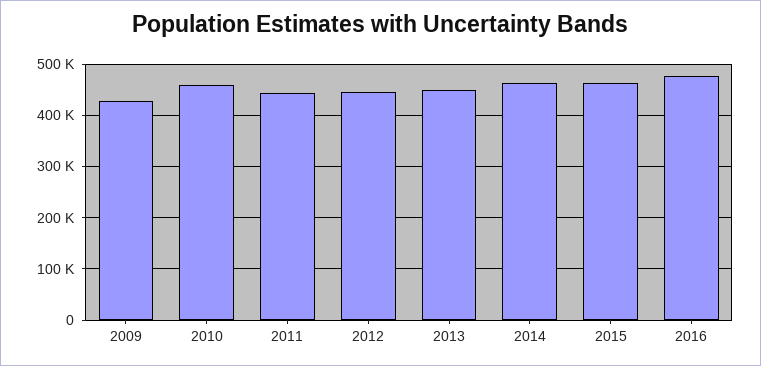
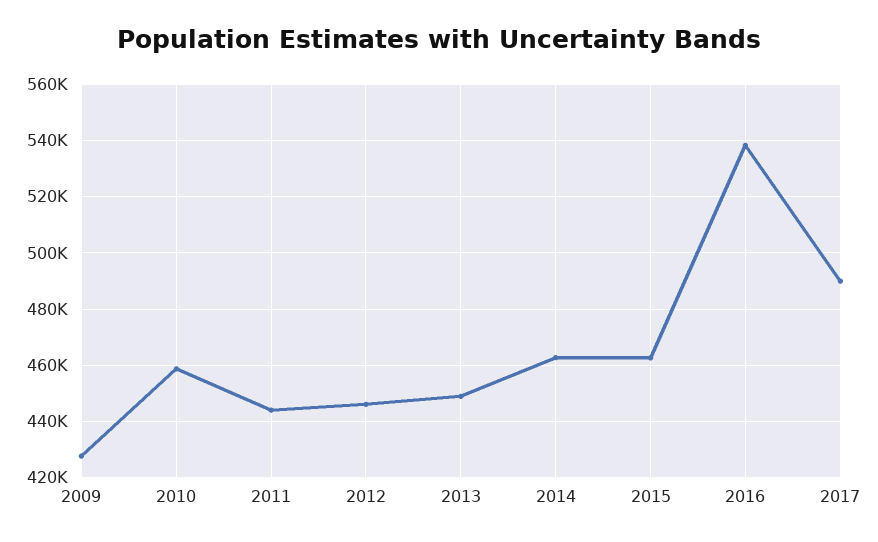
2016: 480000 -> 537500
2017: none -> 490000

